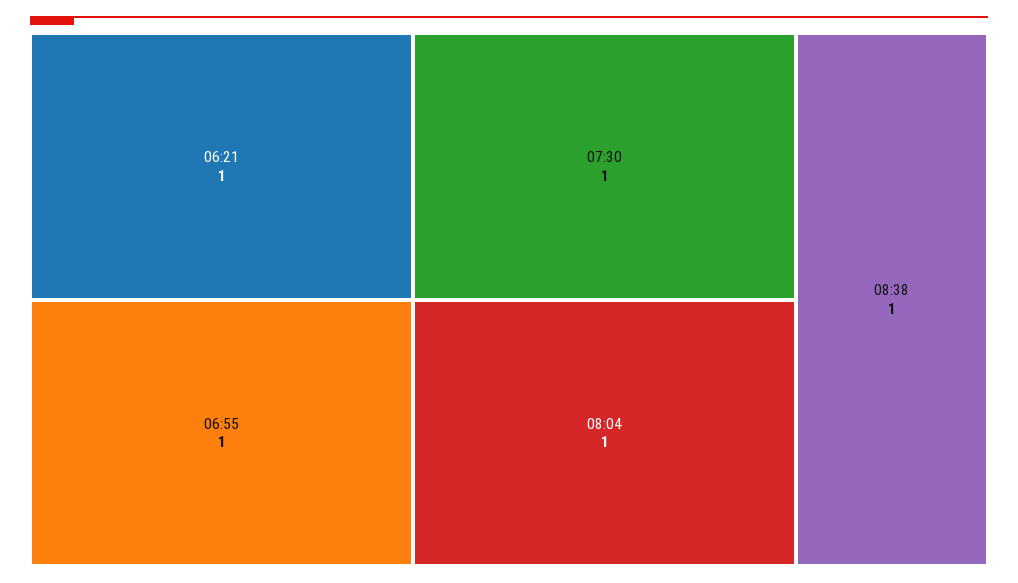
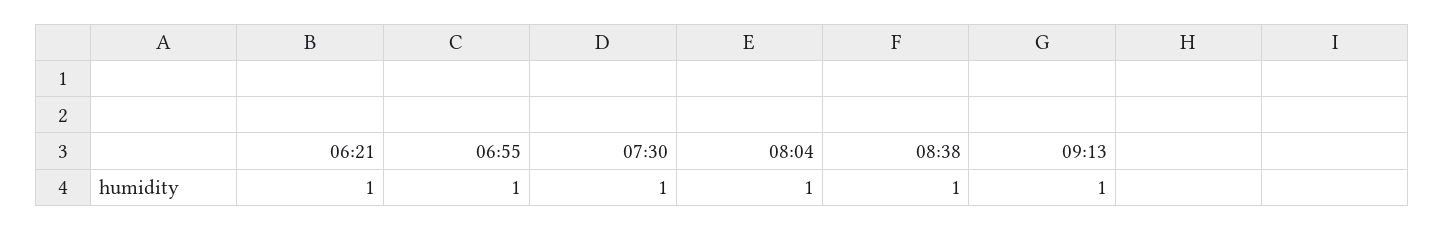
09:13: none -> 1

